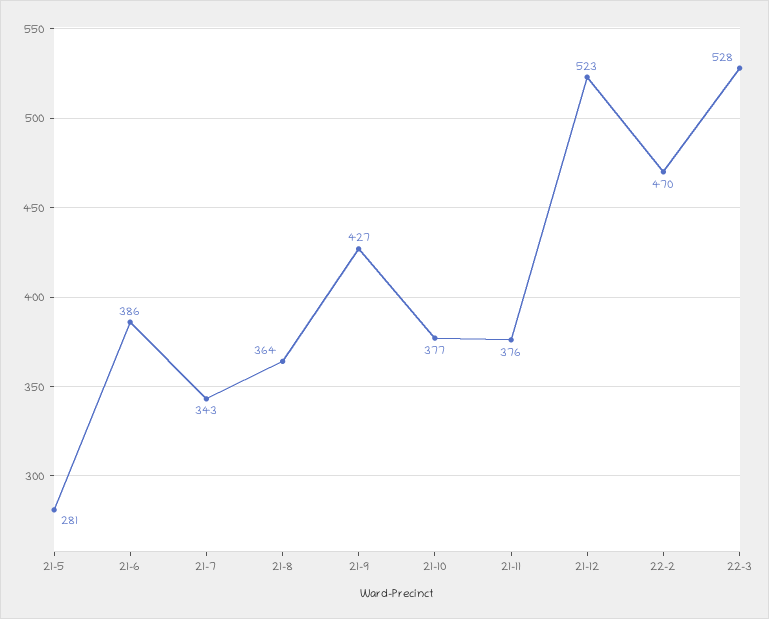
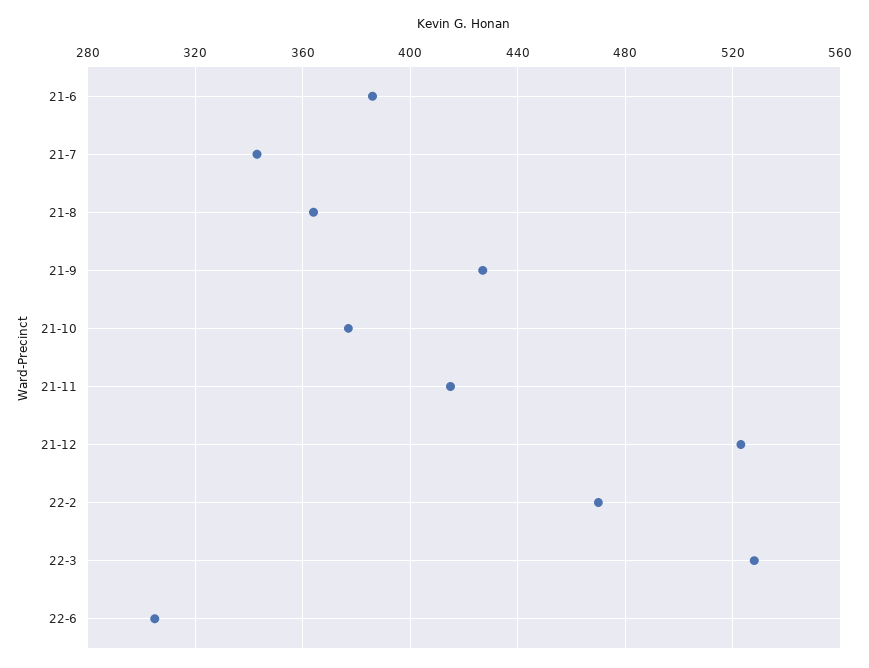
21-5: 281 -> none
21-11: 376 -> 415
22-6: none -> 305

